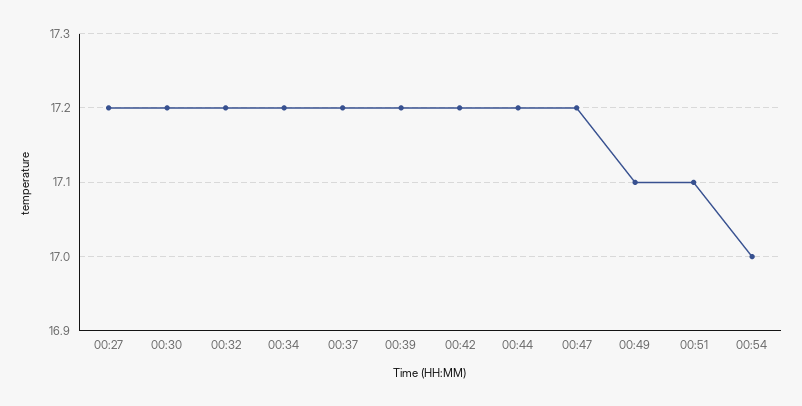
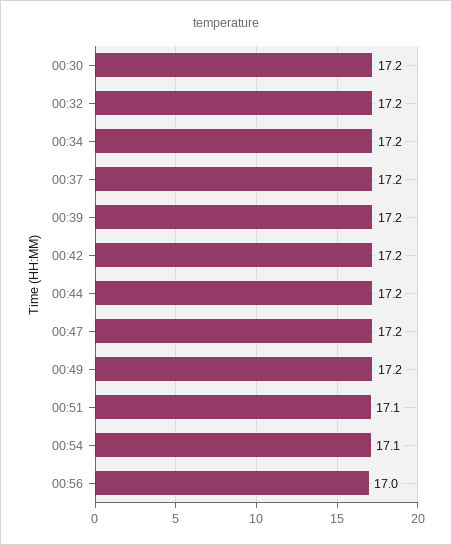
00:27: 17.2 -> none
00:49: 17.1 -> 17.2
00:54: 17 -> 17.1
00:56: none -> 17

